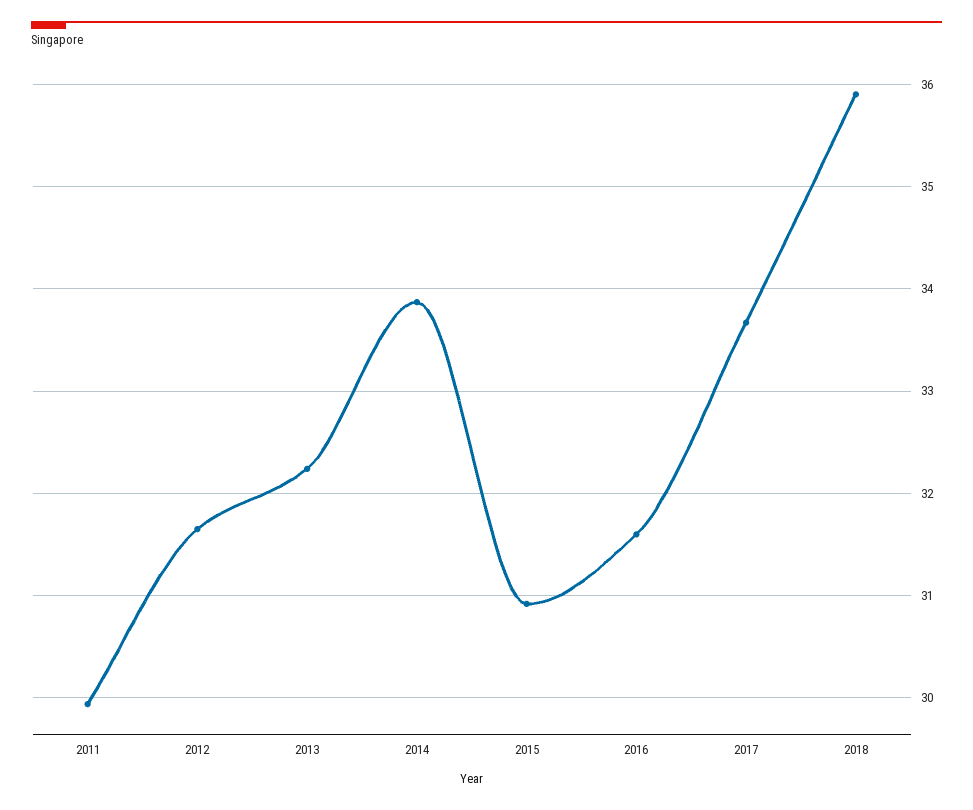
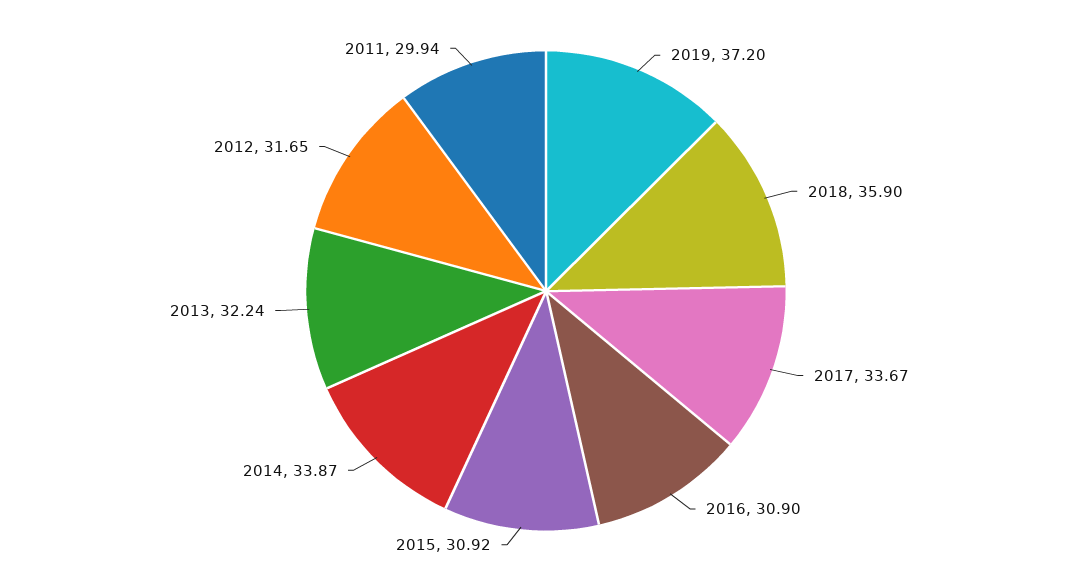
2016: 31.6 -> 30.9
2019: none -> 37.2

